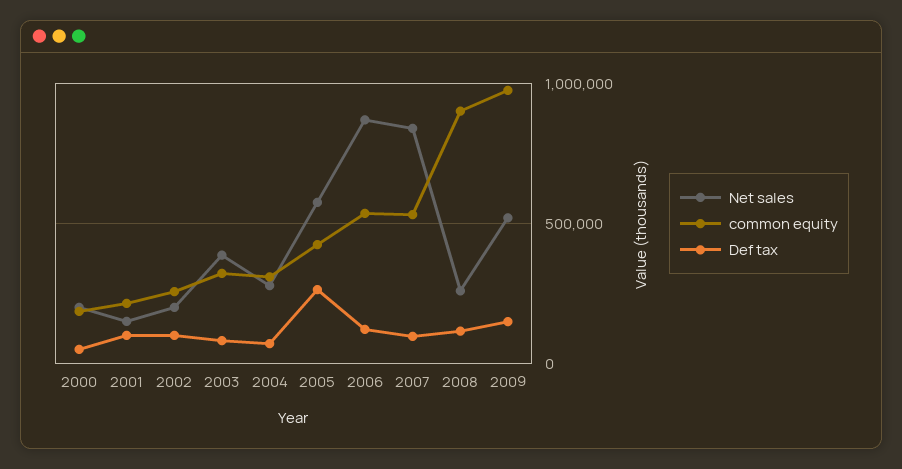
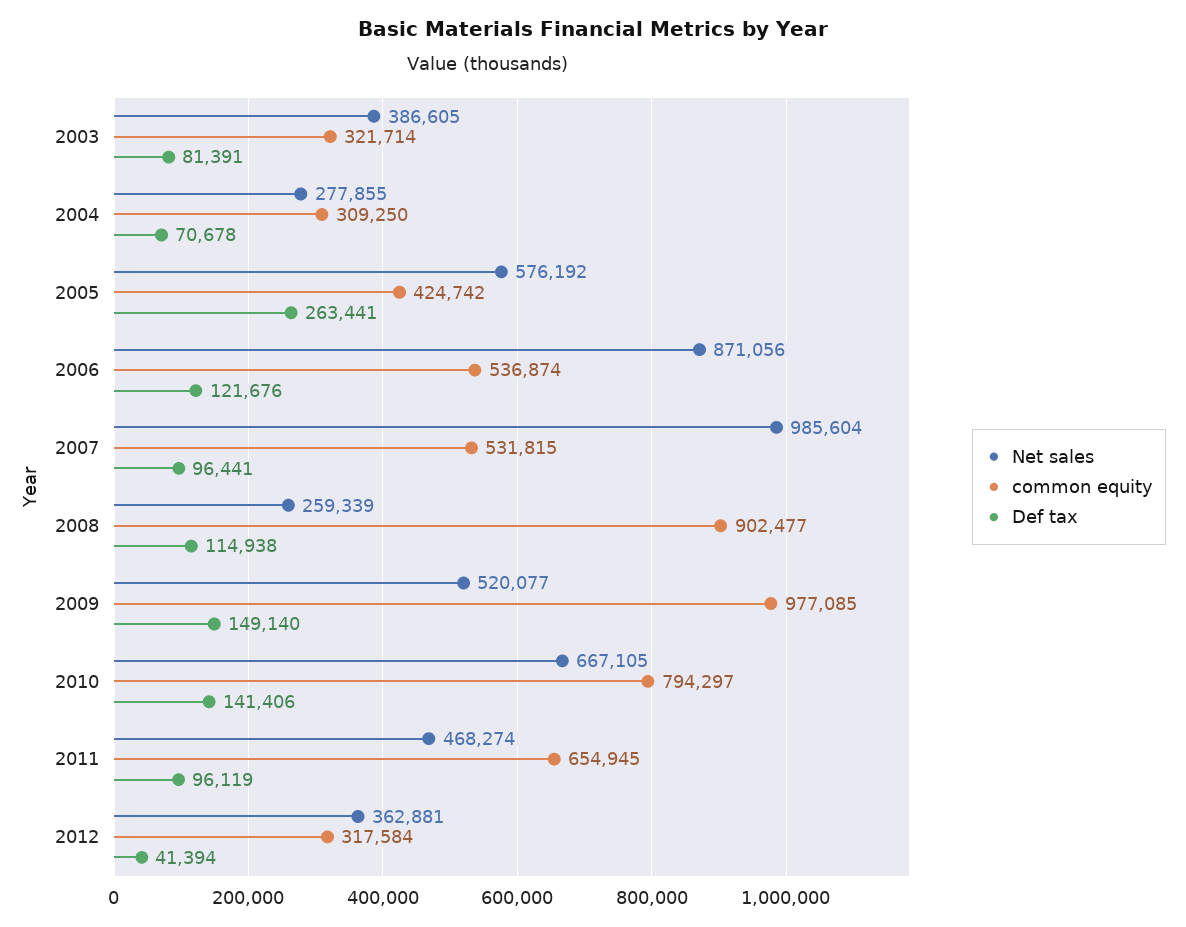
Net sales, 2000: 200000 -> none
common equity, 2000: 200000 -> none
Def tax, 2000: 50000 -> none
Net sales, 2001: 150000 -> none
common equity, 2001: 200000 -> none
Def tax, 2001: 100000 -> none
Net sales, 2002: 200000 -> none
common equity, 2002: 250000 -> none
Def tax, 2002: 100000 -> none
Net sales, 2007: 850000 -> 985604
Net sales, 2010: none -> 667105
common equity, 2010: none -> 794297
Def tax, 2010: none -> 141406
Net sales, 2011: none -> 468274
common equity, 2011: none -> 654945
Def tax, 2011: none -> 96119
Net sales, 2012: none -> 362881
common equity, 2012: none -> 317584
Def tax, 2012: none -> 41394

